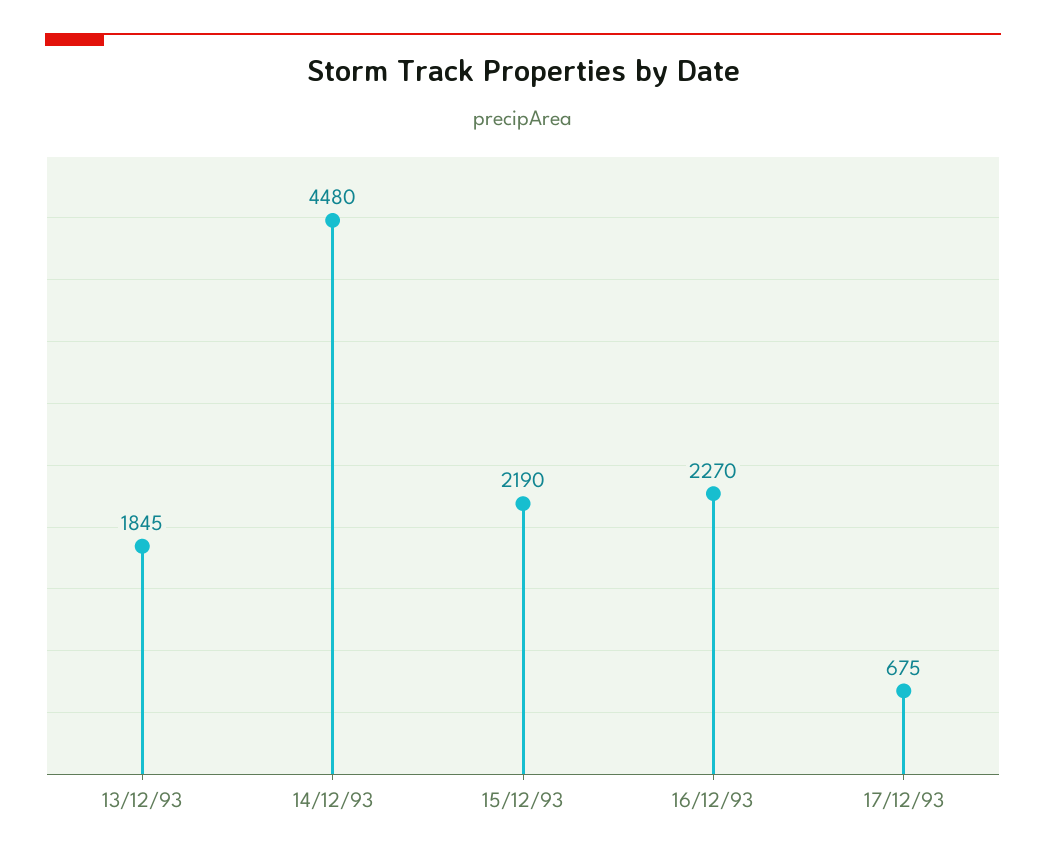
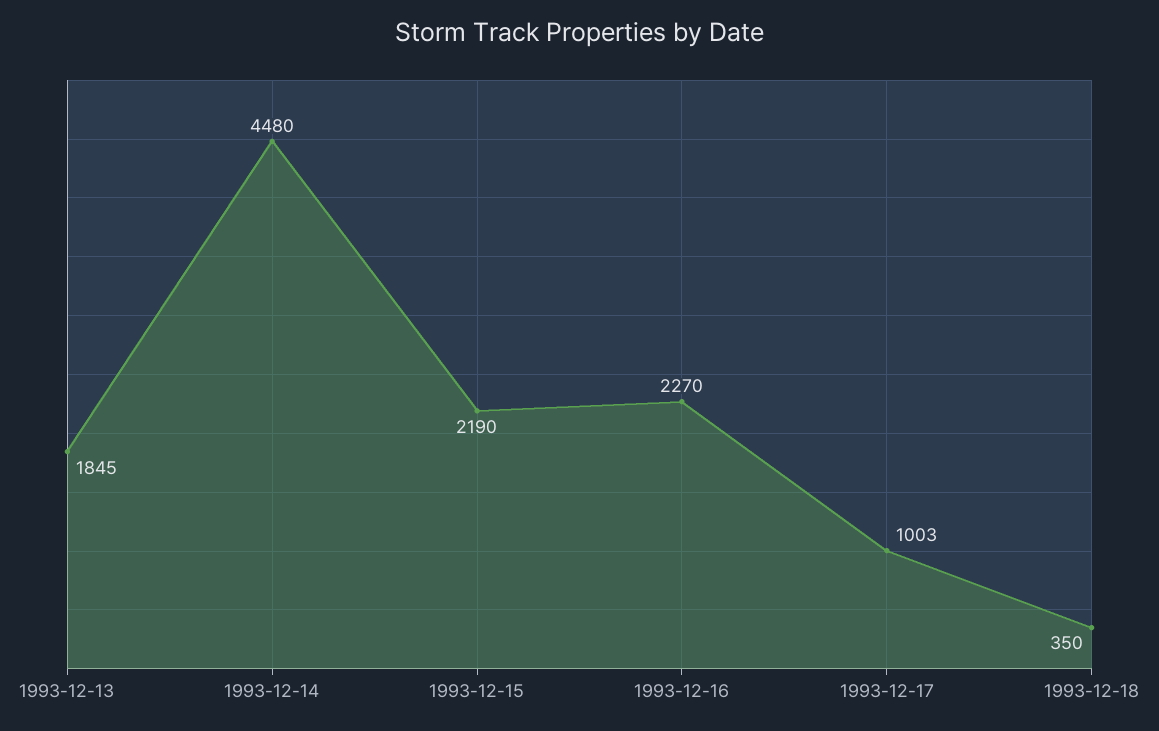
17/12/93: 675 -> 1003
1993-12-18: none -> 350

